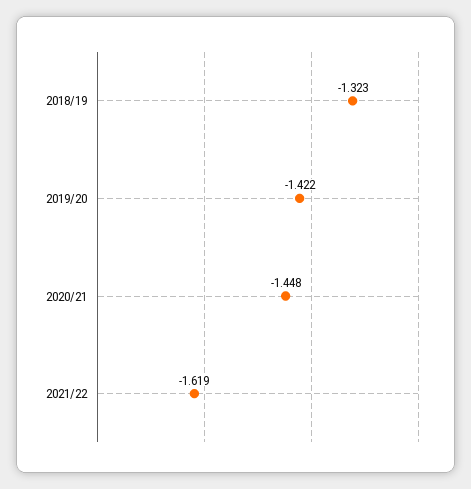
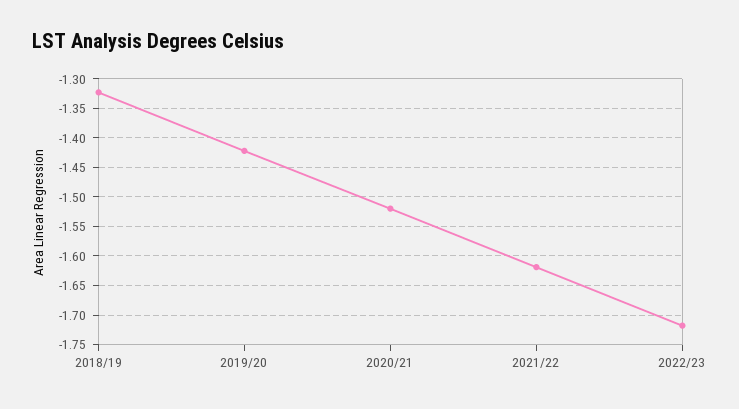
2020/21: -1.448 -> -1.525
2022/23: none -> -1.725

